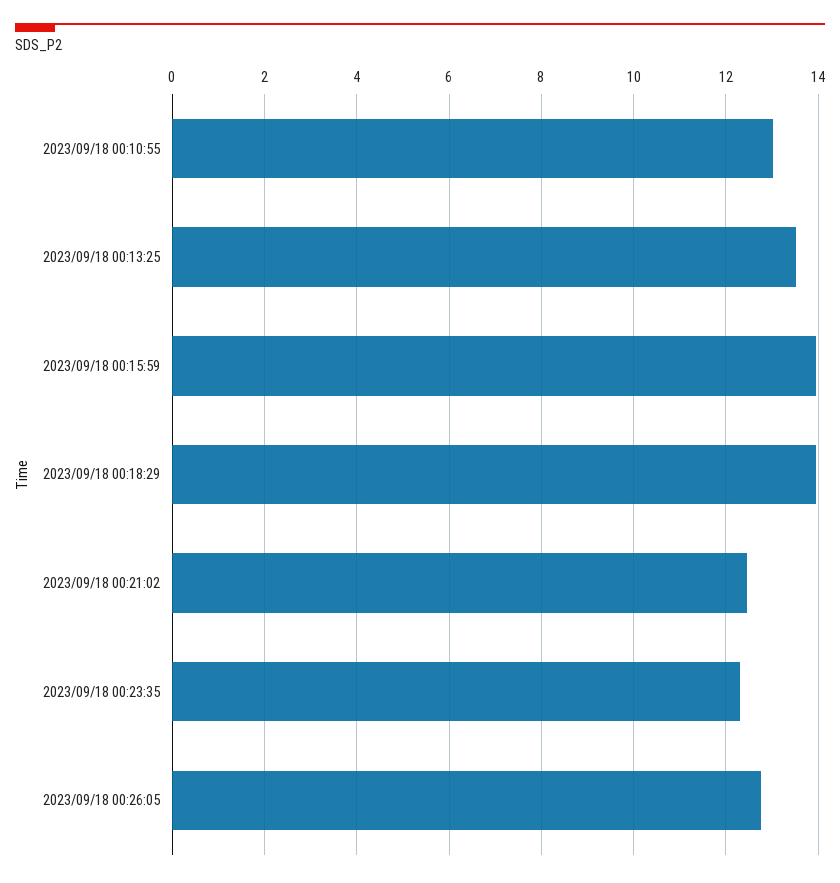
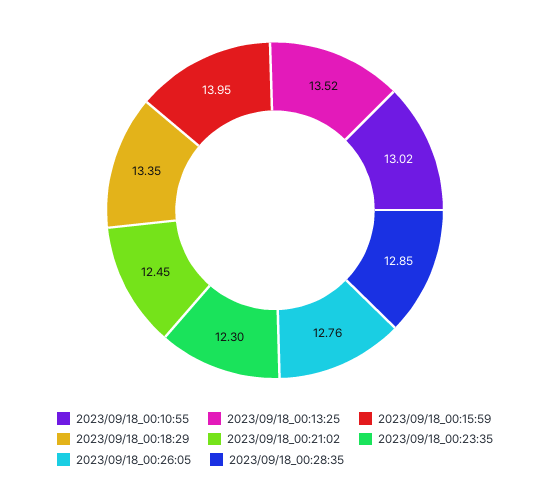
2023/09/18 00:18:29: 14 -> 13.35
2023/09/18_00:28:35: none -> 12.85

